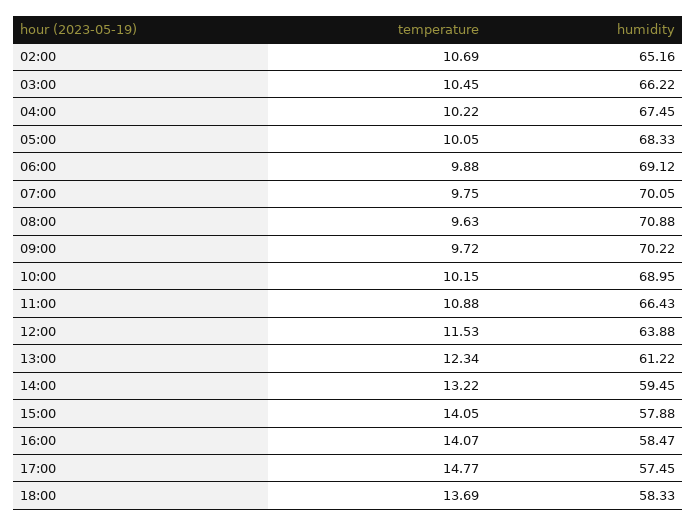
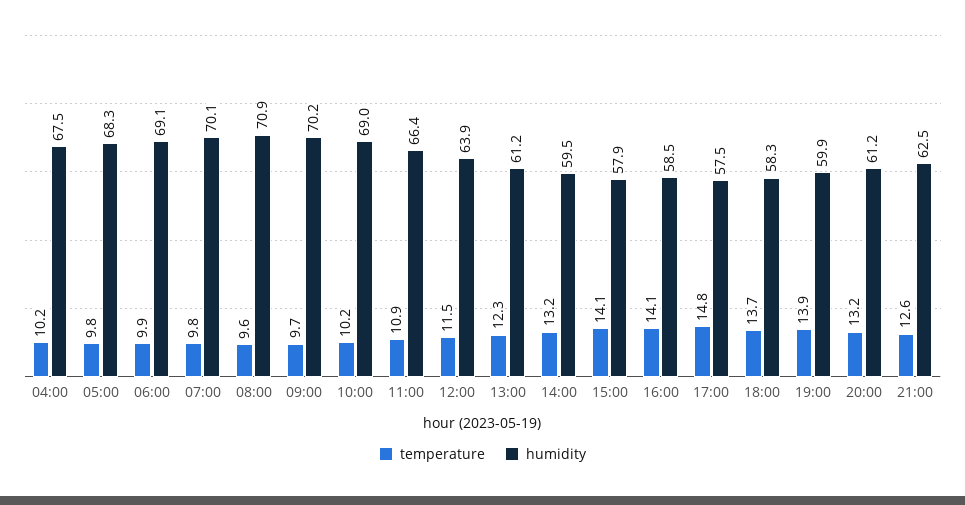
temperature, 02:00: 10.69 -> none
humidity, 02:00: 65.16 -> none
temperature, 03:00: 10.45 -> none
humidity, 03:00: 66.22 -> none
temperature, 05:00: 10.05 -> 9.8
temperature, 19:00: none -> 13.9
humidity, 19:00: none -> 59.9
temperature, 20:00: none -> 13.2
humidity, 20:00: none -> 61.2
temperature, 21:00: none -> 12.6
humidity, 21:00: none -> 62.5

